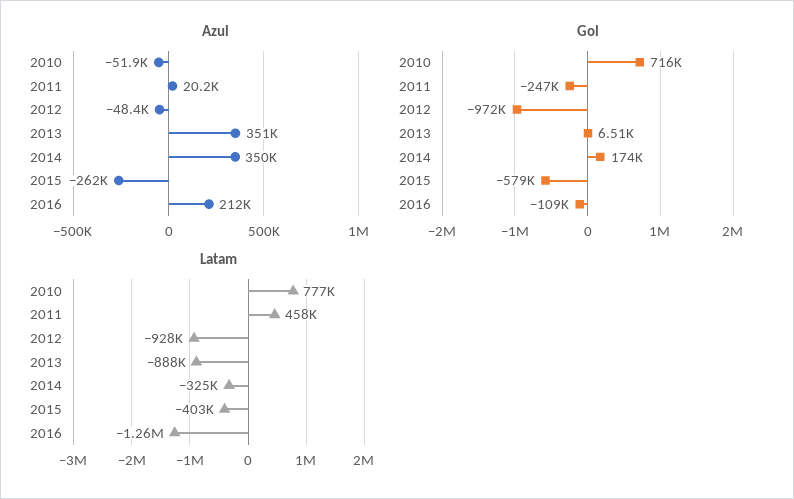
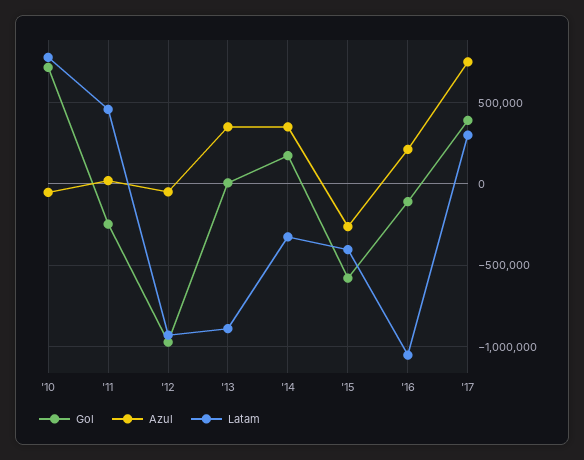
Latam, 2016: -1260000 -> -1050000
Gol, '17: none -> 400000
Azul, '17: none -> 750000
Latam, '17: none -> 300000

